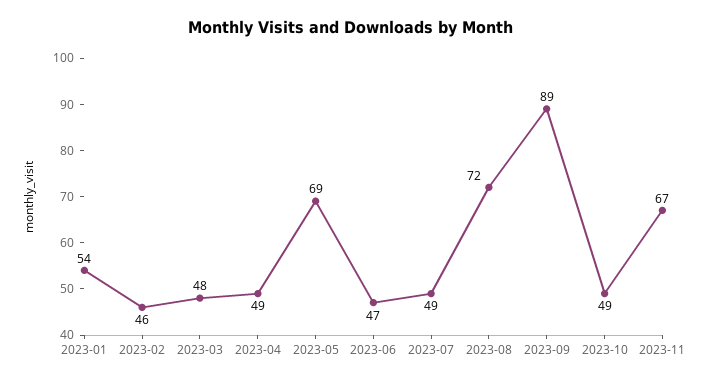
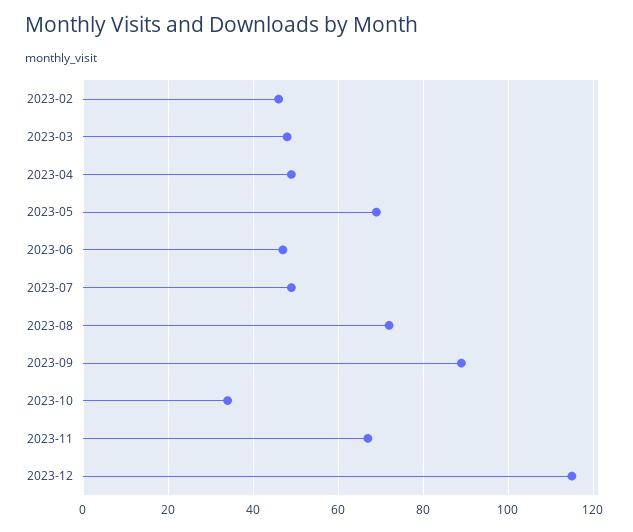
2023-01: 54 -> none
2023-10: 49 -> 35
2023-12: none -> 115

